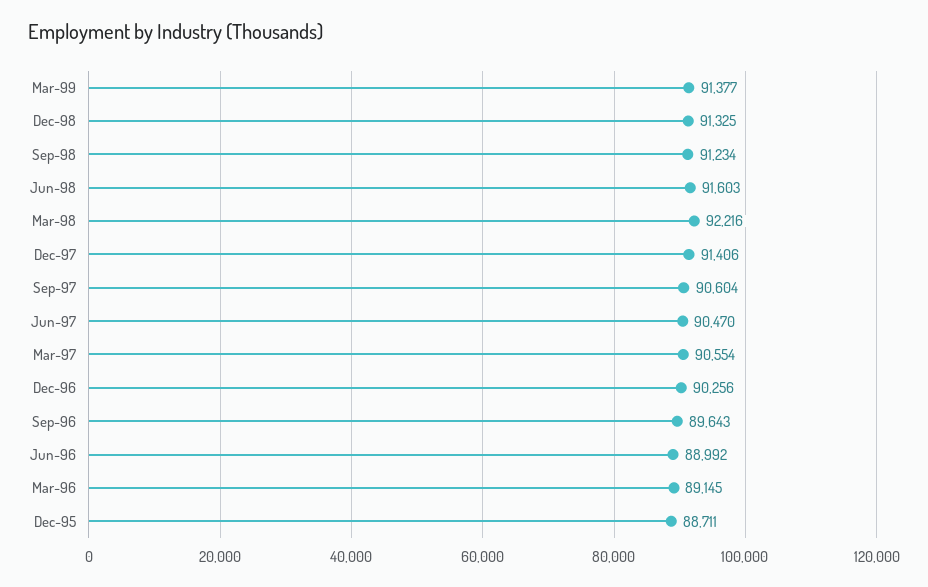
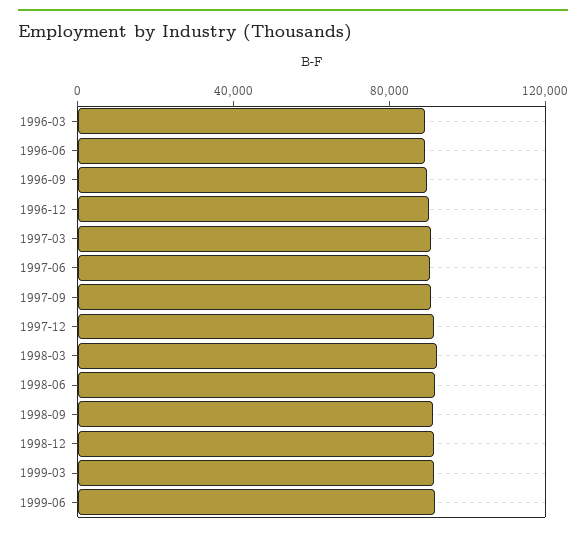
Dec-95: 88711 -> none
1999-06: none -> 90000

